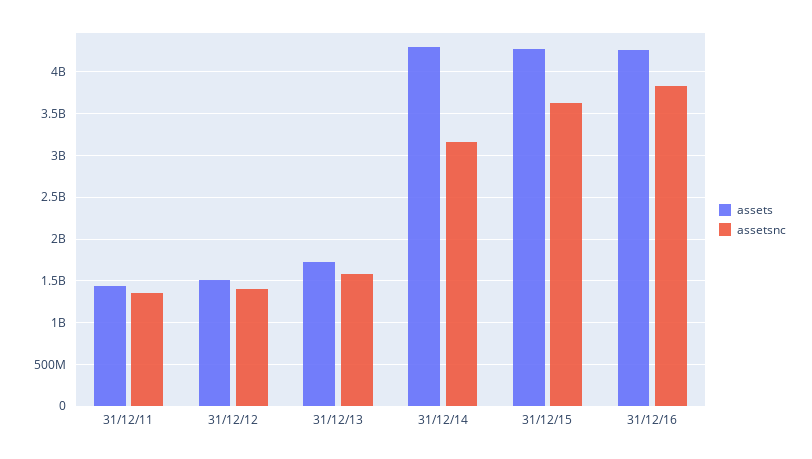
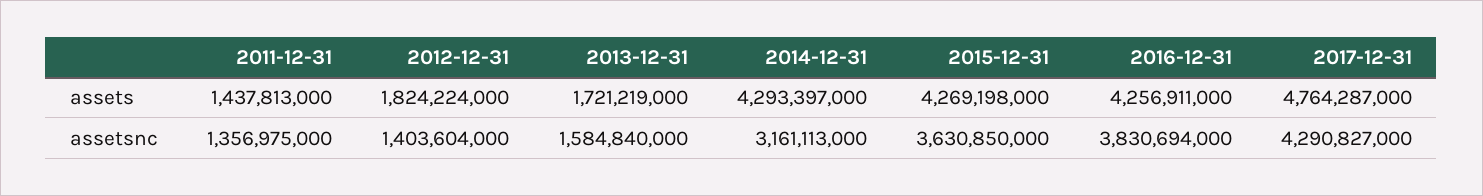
assets, 31/12/12: 1500000000 -> 1824224000
assets, 2017-12-31: none -> 4764287000
assetsnc, 2017-12-31: none -> 4290827000

